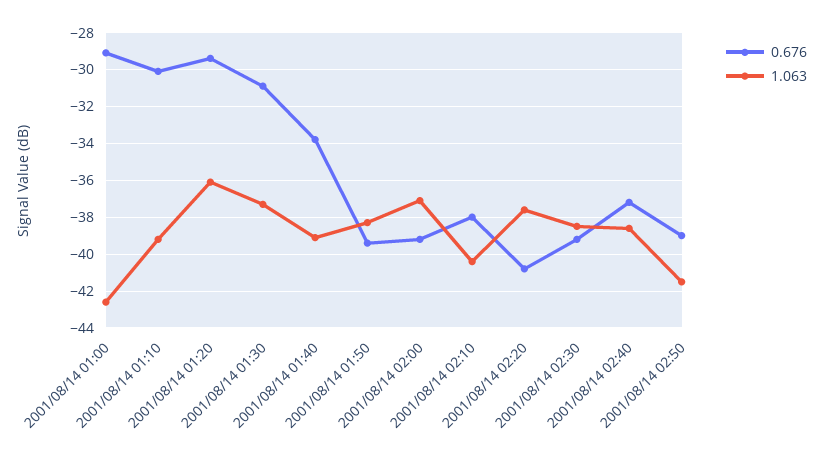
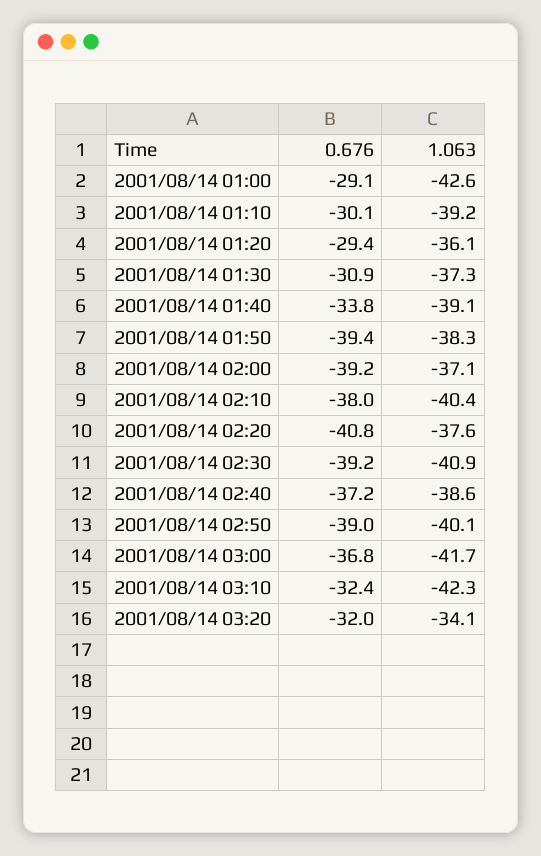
1.063, 2001/08/14 02:30: -38.5 -> -40.9
1.063, 2001/08/14 02:50: -41.5 -> -40.1
0.676, 2001/08/14 03:00: none -> -36.8
1.063, 2001/08/14 03:00: none -> -41.7
0.676, 2001/08/14 03:10: none -> -32.4
1.063, 2001/08/14 03:10: none -> -42.3
0.676, 2001/08/14 03:20: none -> -32
1.063, 2001/08/14 03:20: none -> -34.1

